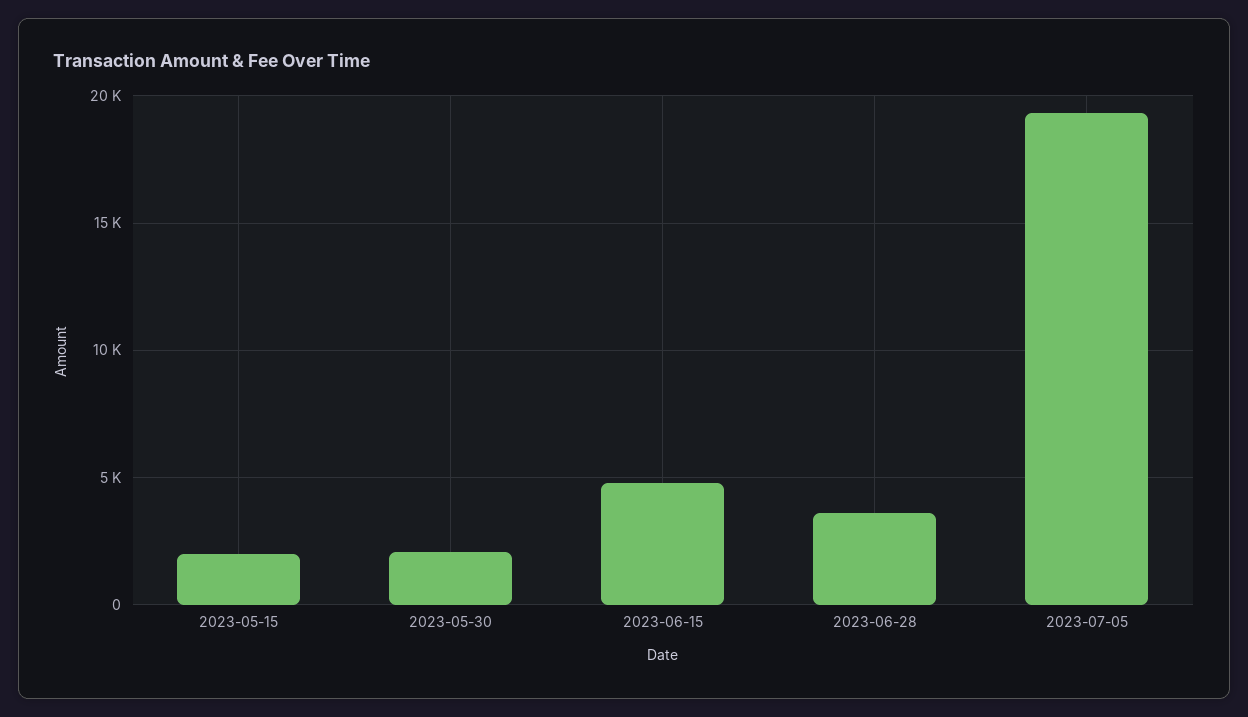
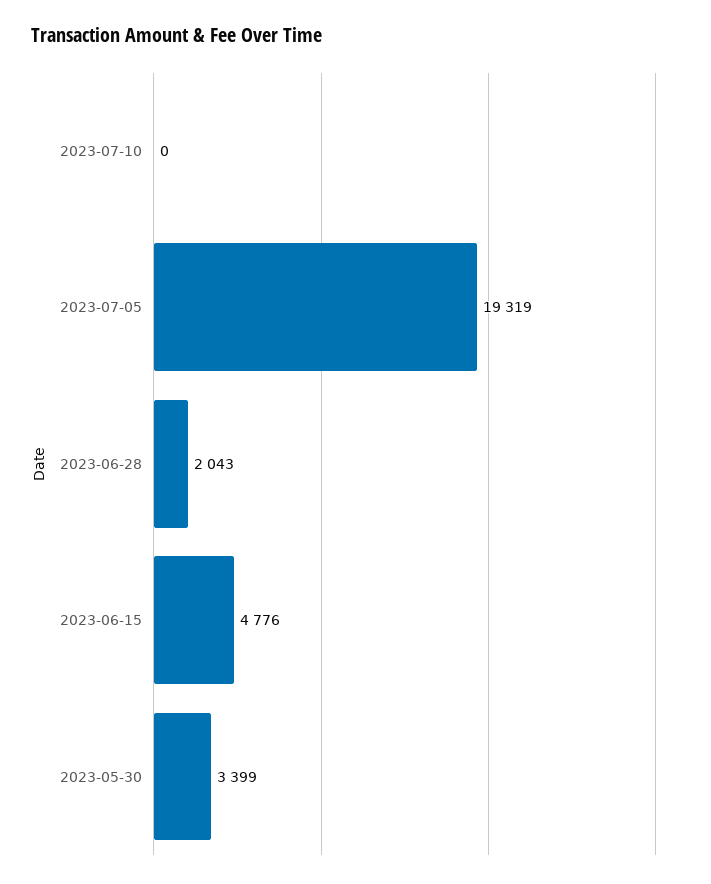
2023-05-15: 2000 -> none
2023-05-30: 2000 -> 3399
2023-06-28: 3500 -> 2043
2023-07-10: none -> 0

